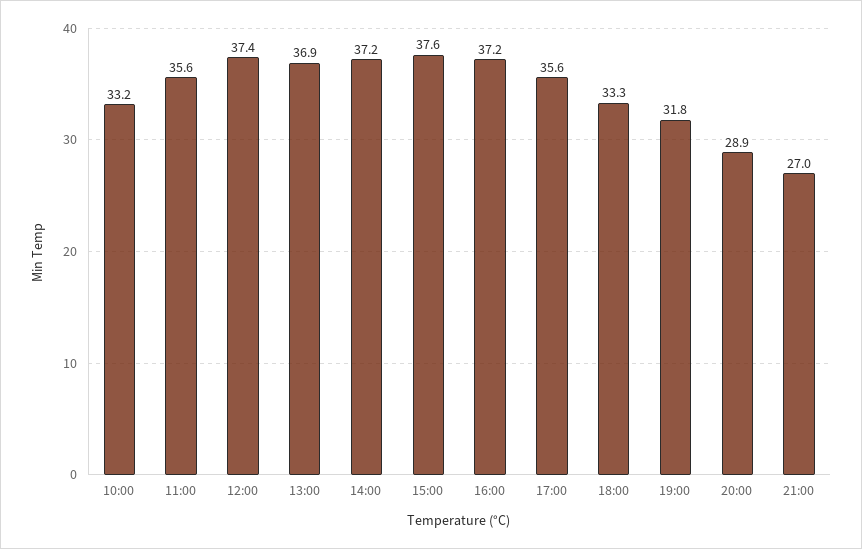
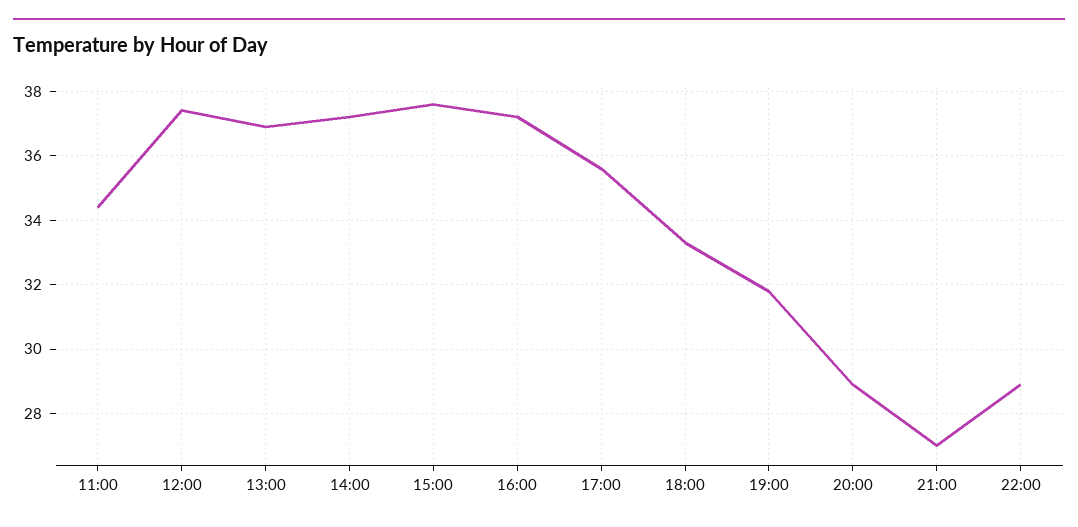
10:00: 33.2 -> none
11:00: 35.6 -> 34.5
22:00: none -> 29

